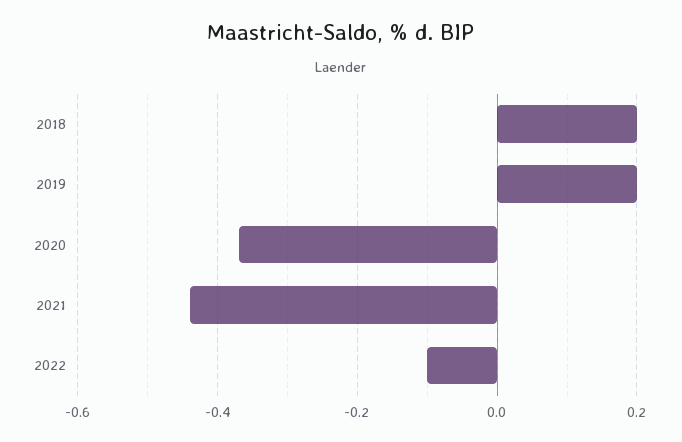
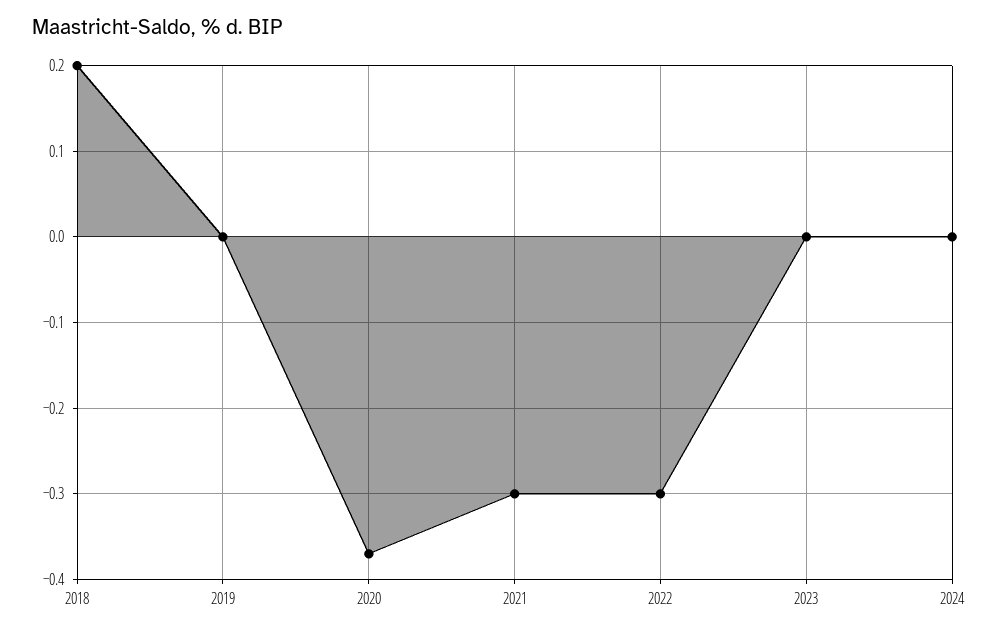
2019: 0.2 -> 0
2021: -0.45 -> -0.3
2022: -0.1 -> -0.3
2023: none -> 0
2024: none -> 0

